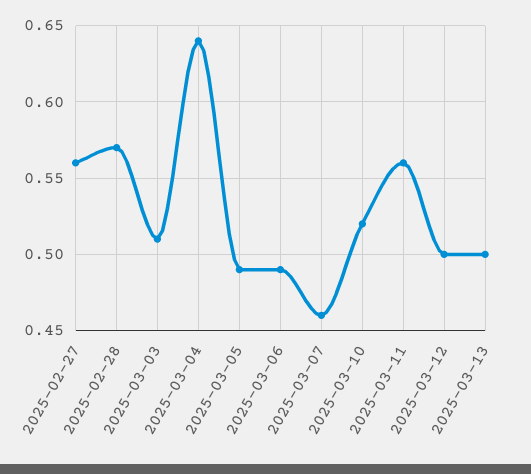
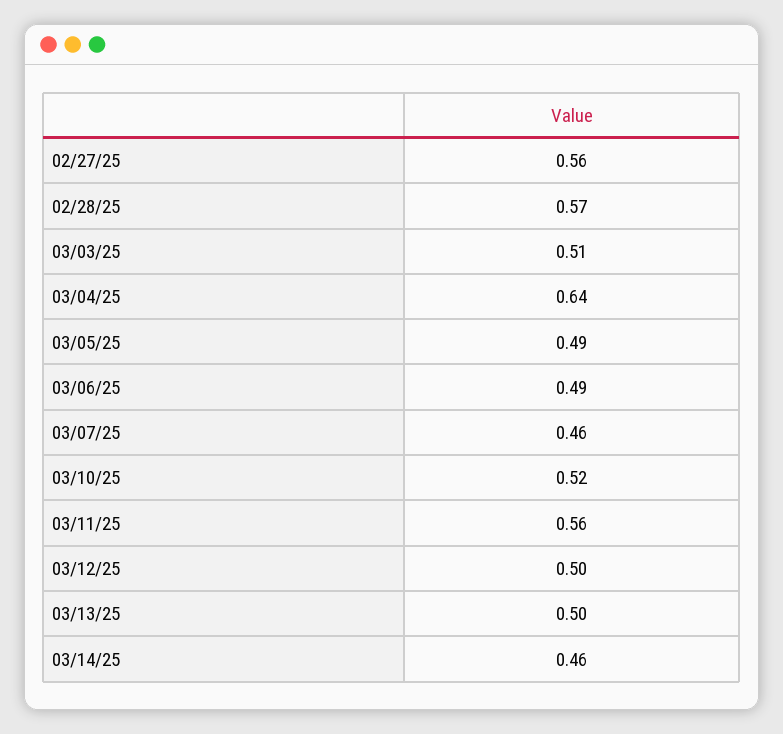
03/14/25: none -> 0.46

